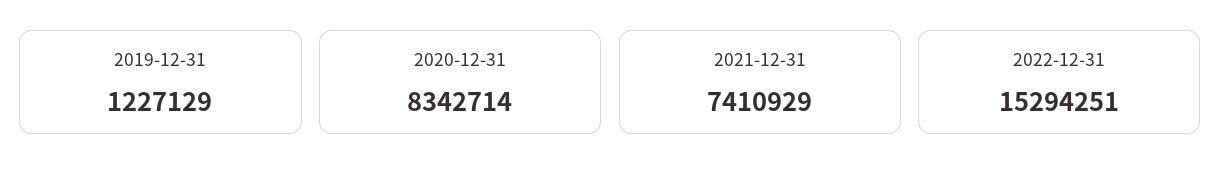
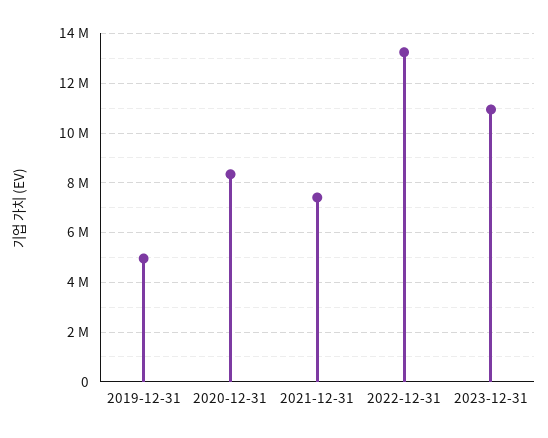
2019-12-31: 1227129 -> 5000000
2022-12-31: 15294251 -> 13250000
2023-12-31: none -> 11000000

